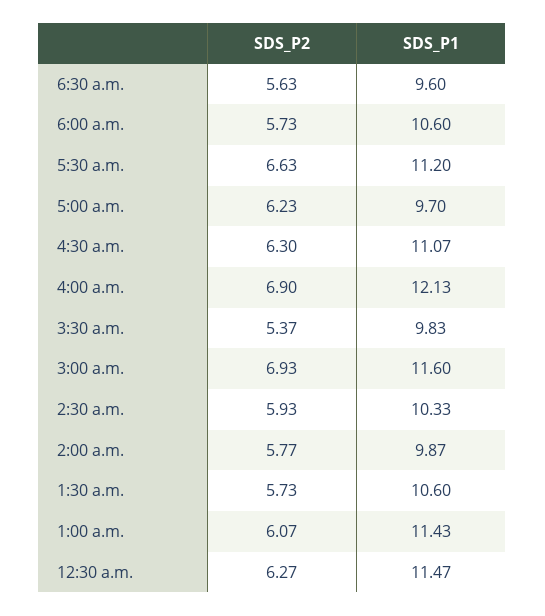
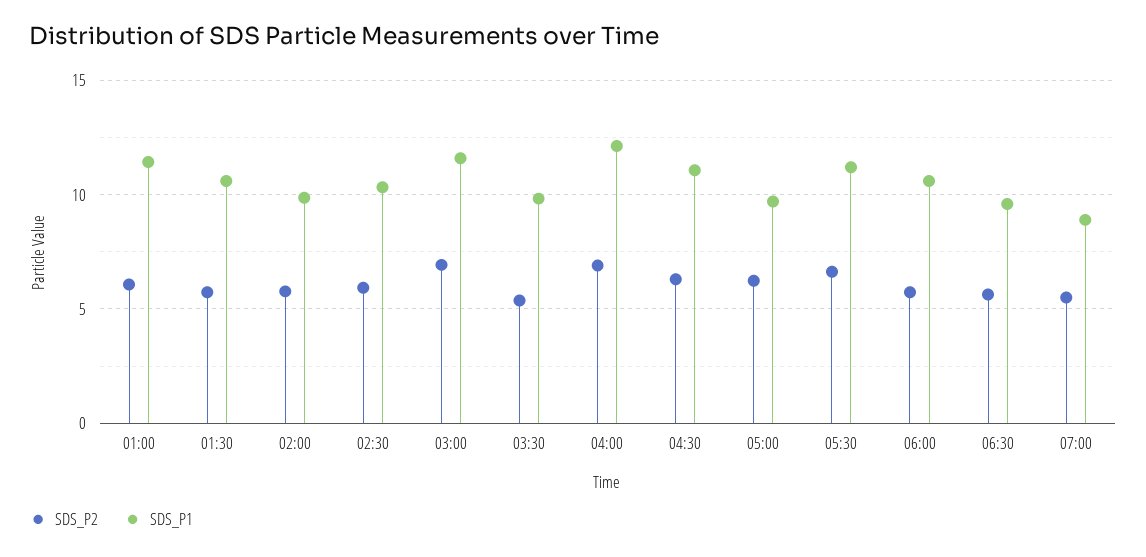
SDS_P2, 12:30 a.m.: 6.27 -> none
SDS_P1, 12:30 a.m.: 11.47 -> none
SDS_P2, 07:00: none -> 5.5
SDS_P1, 07:00: none -> 9

